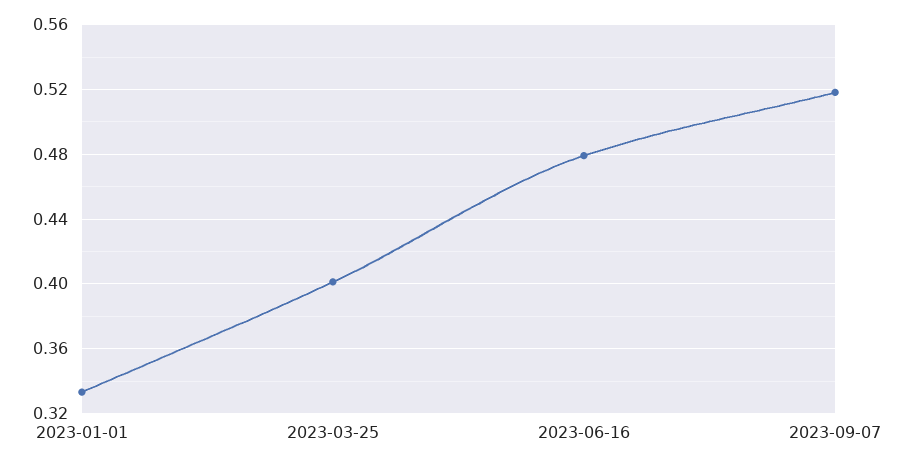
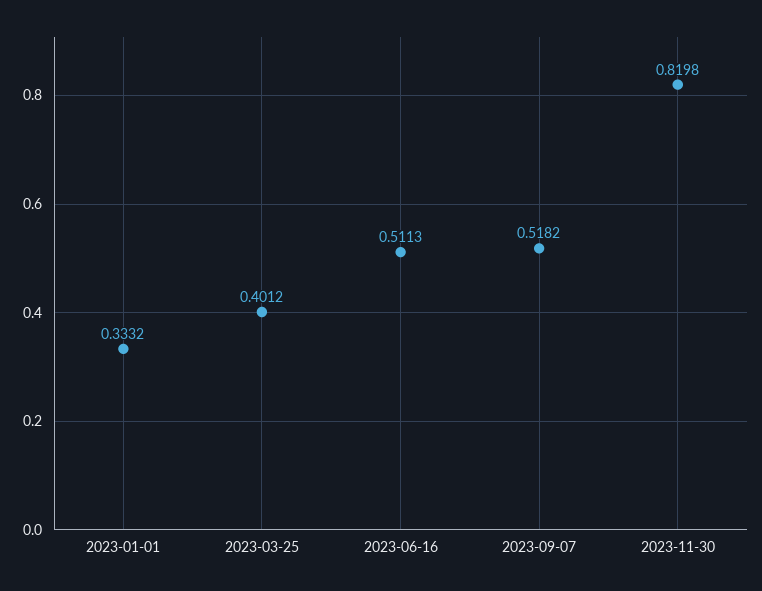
2023-06-16: 0.48 -> 0.5113
2023-11-30: none -> 0.8198

